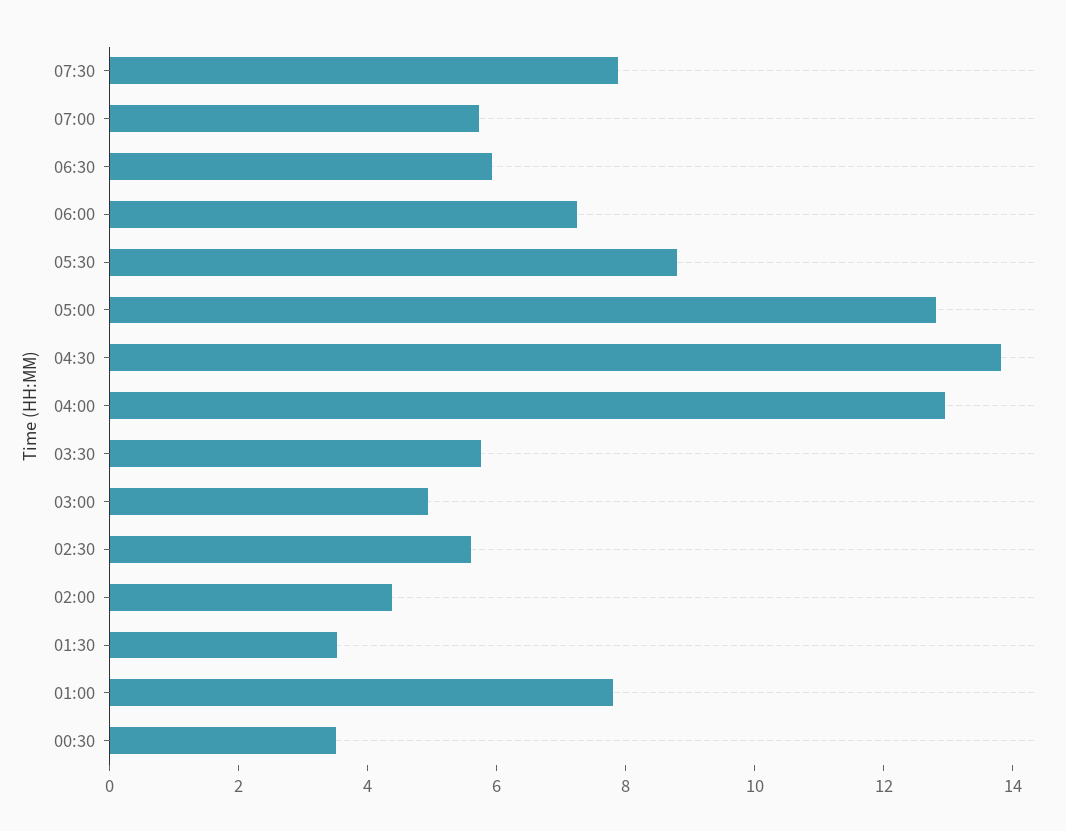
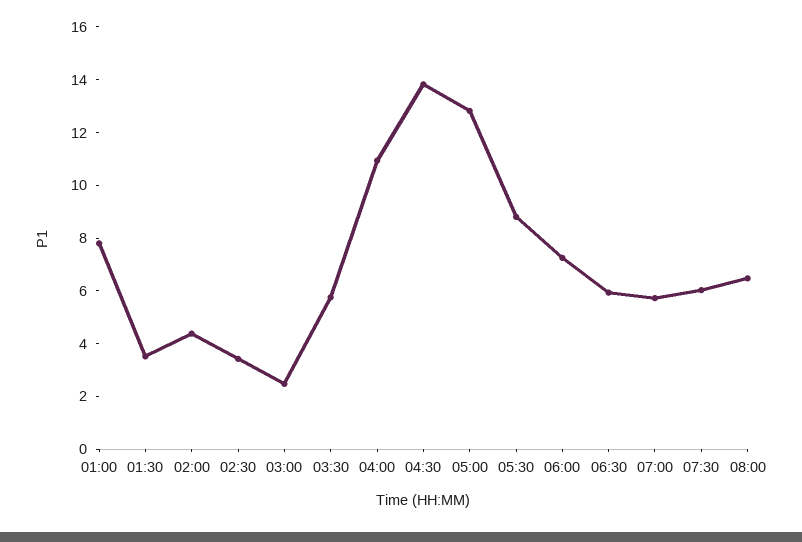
07:30: 8 -> 6
04:00: 13 -> 11
03:00: 5 -> 2.5
02:30: 5.5 -> 3.5
00:30: 3.5 -> none
08:00: none -> 6.5

